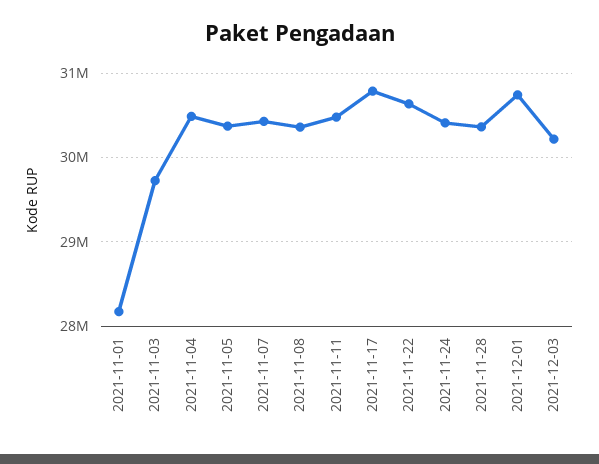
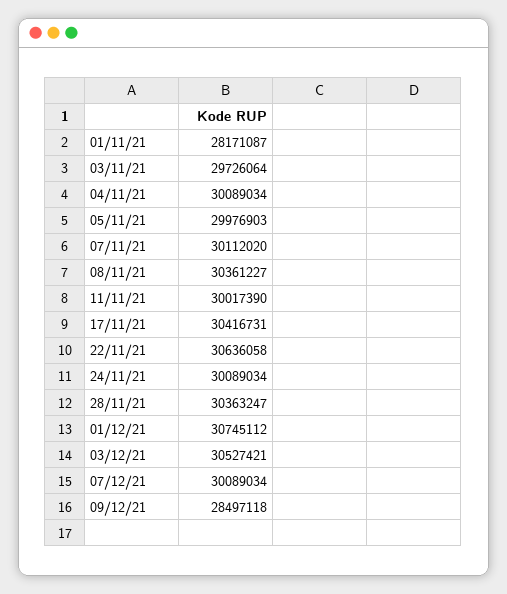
2021-11-04: 30500000 -> 30089034
2021-11-05: 30400000 -> 29976903
2021-11-07: 30400000 -> 30112020
2021-11-11: 30500000 -> 30017390
2021-11-17: 30800000 -> 30416731
2021-11-24: 30400000 -> 30089034
2021-12-03: 30200000 -> 30527421
07/12/21: none -> 30089034
09/12/21: none -> 28497118

